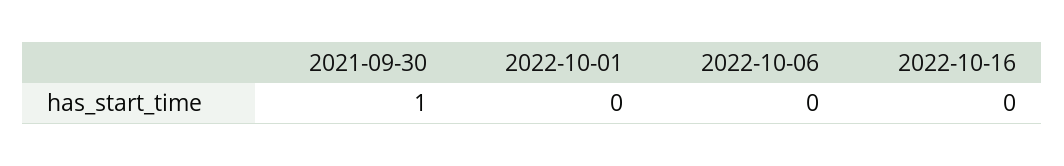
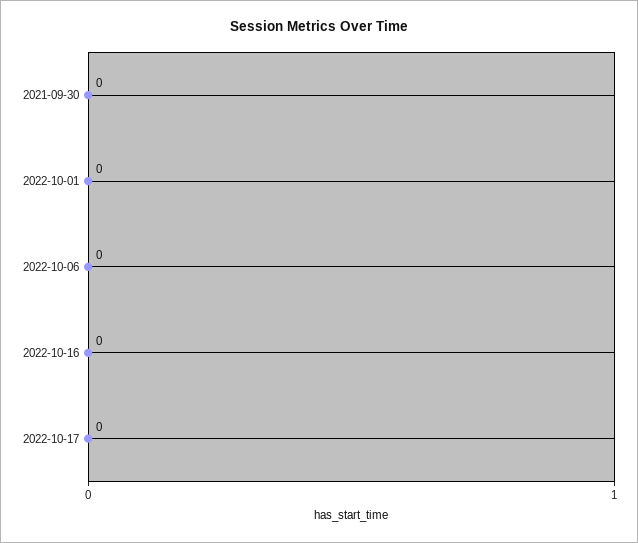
2021-09-30: 1 -> 0
2022-10-17: none -> 0

